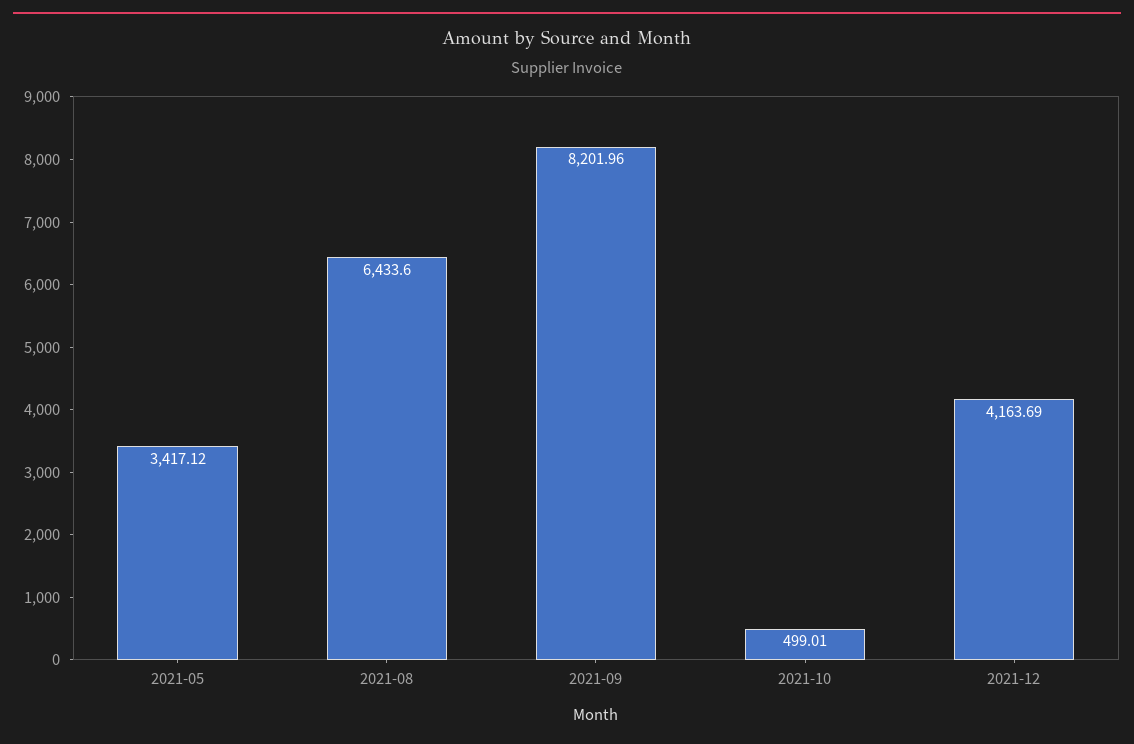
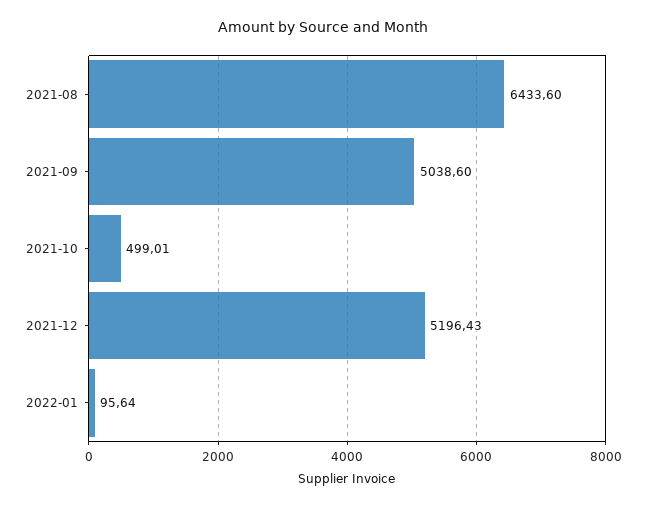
2021-05: 3417.12 -> none
2021-09: 8201.96 -> 5038.6
2021-12: 4163.69 -> 5196.43
2022-01: none -> 95.64

